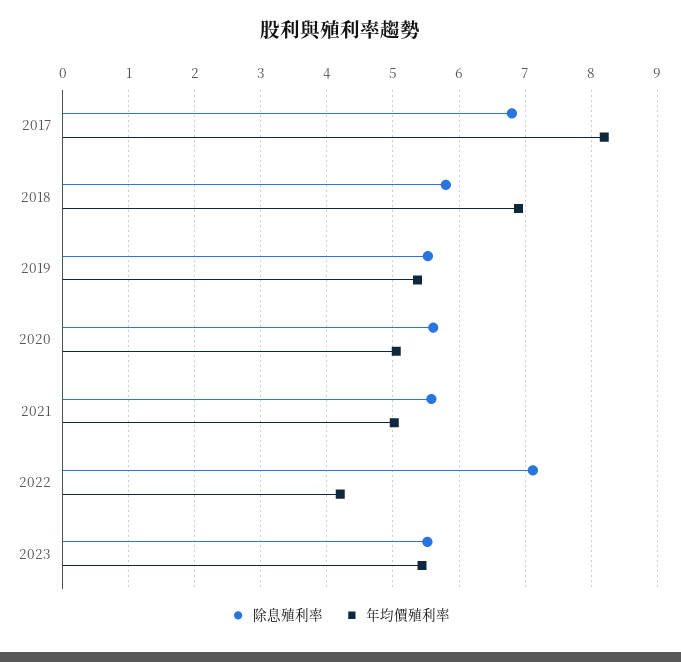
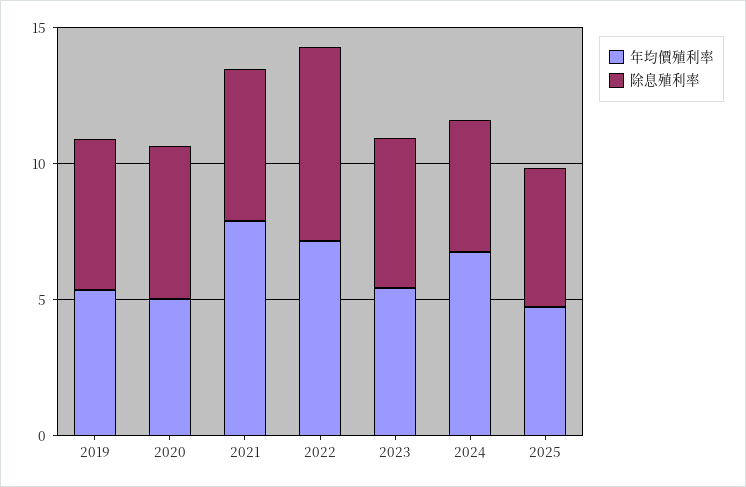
除息殖利率, 2017: 6.8 -> none
年均價殖利率, 2017: 8.2 -> none
除息殖利率, 2018: 5.8 -> none
年均價殖利率, 2018: 6.9 -> none
年均價殖利率, 2021: 5 -> 8
年均價殖利率, 2022: 4.2 -> 7
年均價殖利率, 2024: none -> 7
除息殖利率, 2024: none -> 5
年均價殖利率, 2025: none -> 5
除息殖利率, 2025: none -> 5

